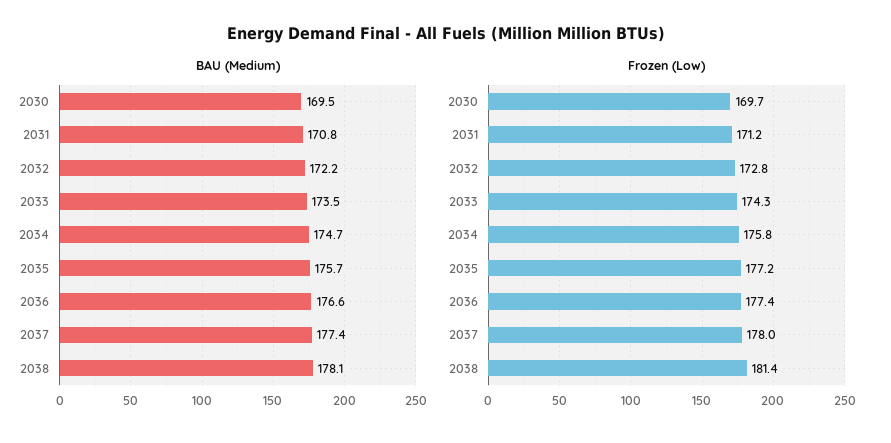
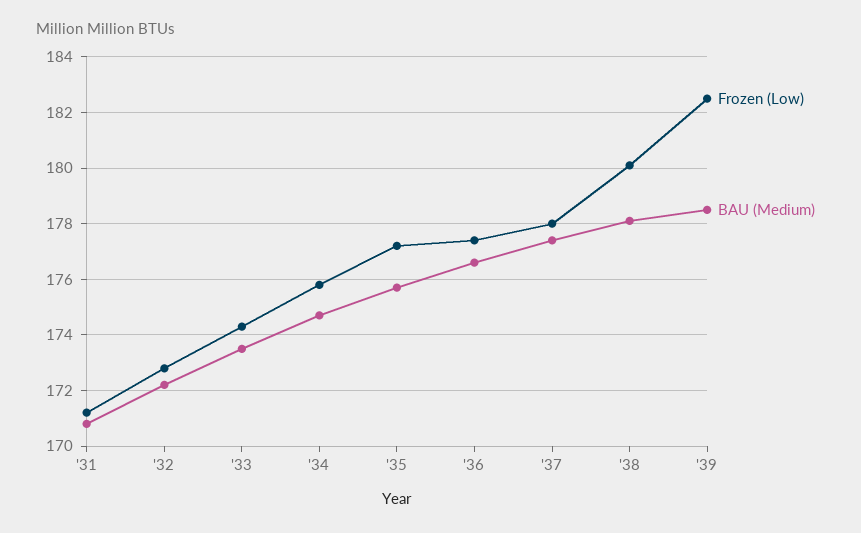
BAU (Medium), 2030: 169.5 -> none
Frozen (Low), 2030: 169.7 -> none
Frozen (Low), 2038: 181.4 -> 180
Frozen (Low), '39: none -> 182.5
BAU (Medium), '39: none -> 178.5

